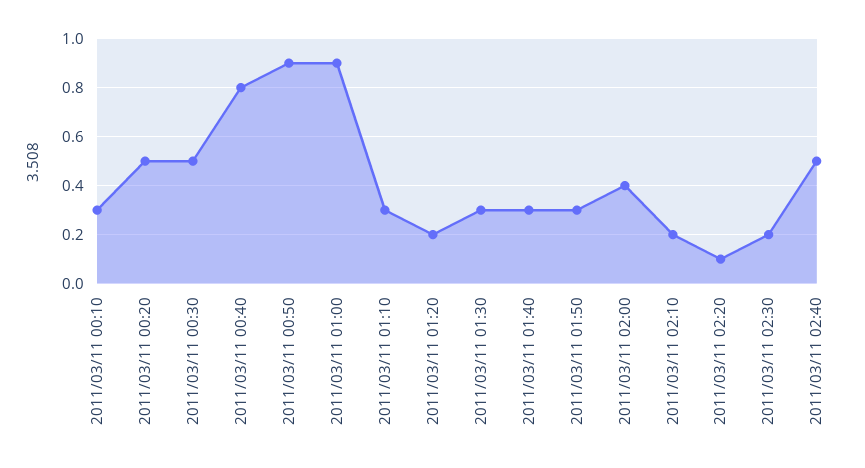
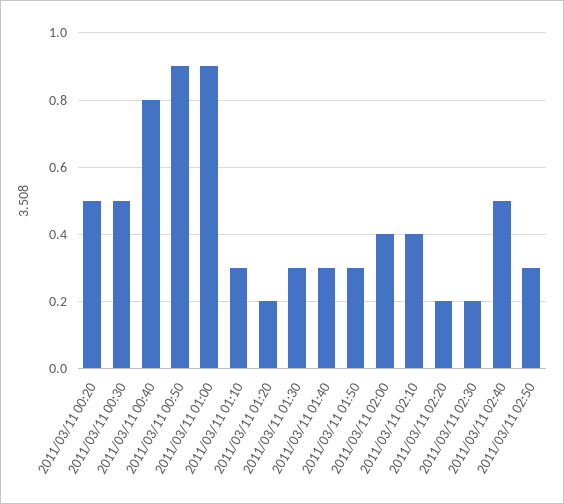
2011/03/11 00:10: 0.3 -> none
2011/03/11 02:10: 0.2 -> 0.4
2011/03/11 02:20: 0.1 -> 0.2
2011/03/11 02:50: none -> 0.3

